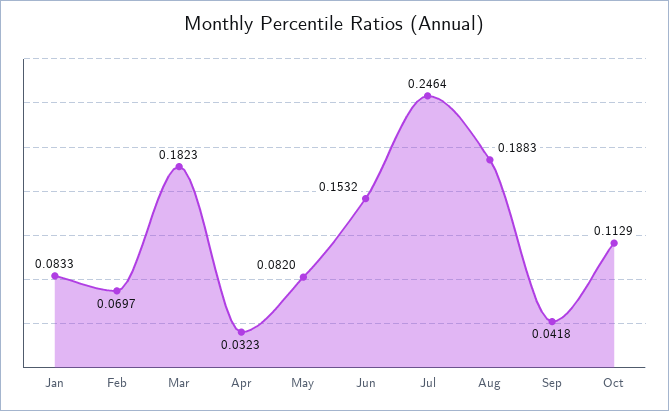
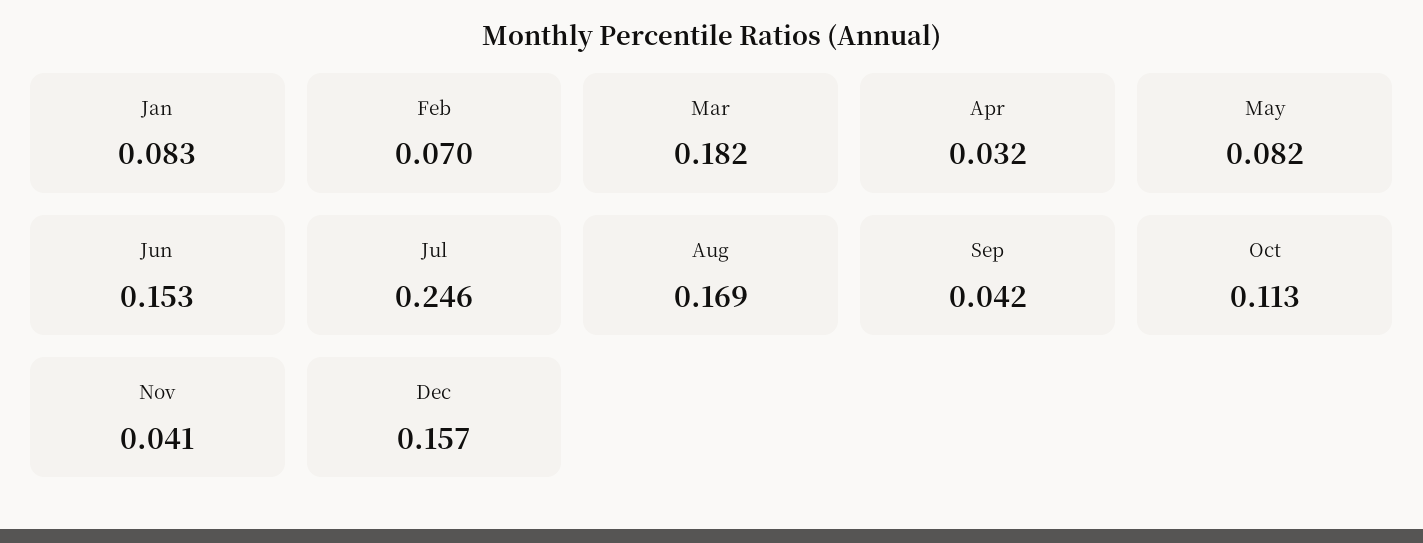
Aug: 0.1883 -> 0.169
Nov: none -> 0.041
Dec: none -> 0.157

